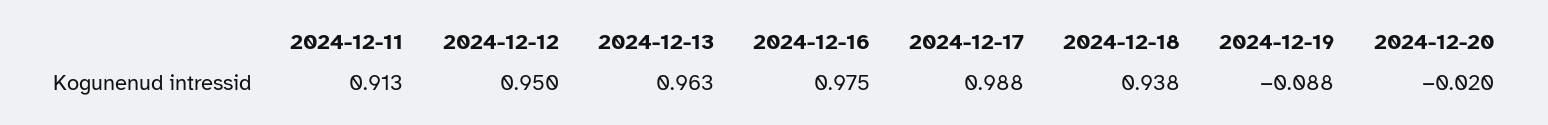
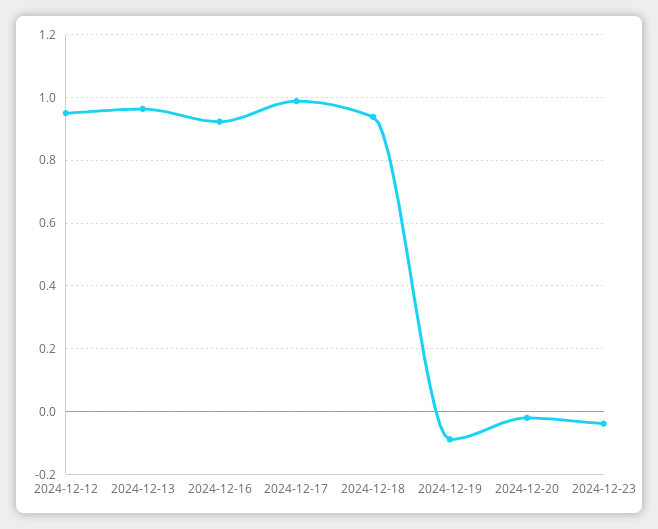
2024-12-11: 0.913 -> none
2024-12-16: 0.975 -> 0.92
2024-12-23: none -> -0.04

